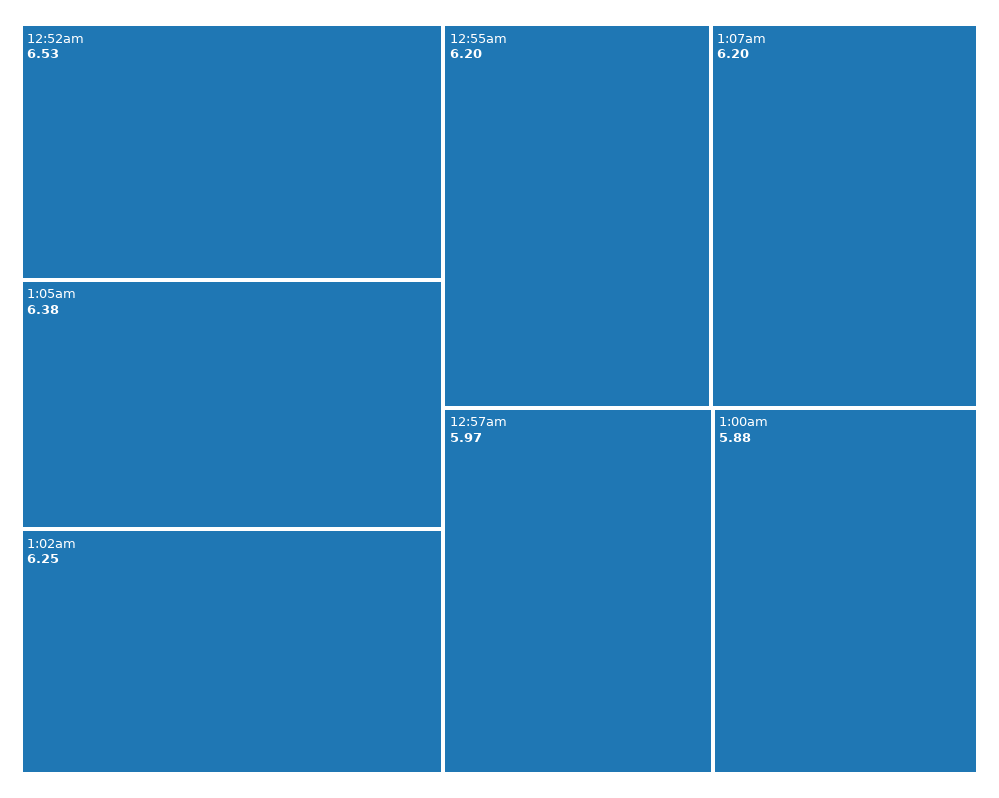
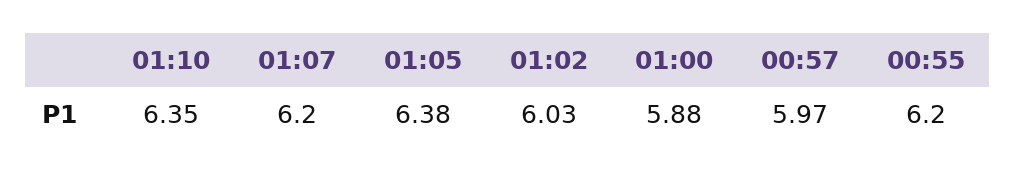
12:52am: 6.53 -> none
1:02am: 6.25 -> 6.03
01:10: none -> 6.35

